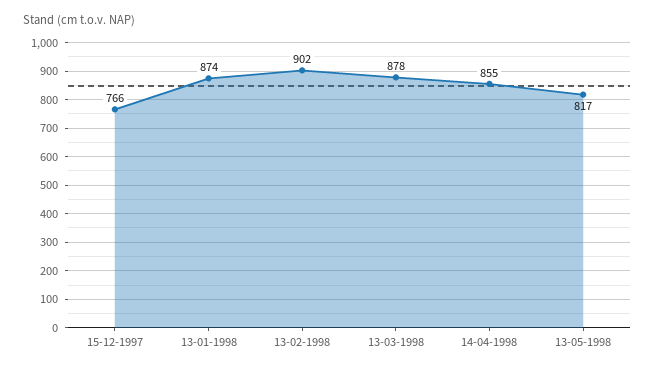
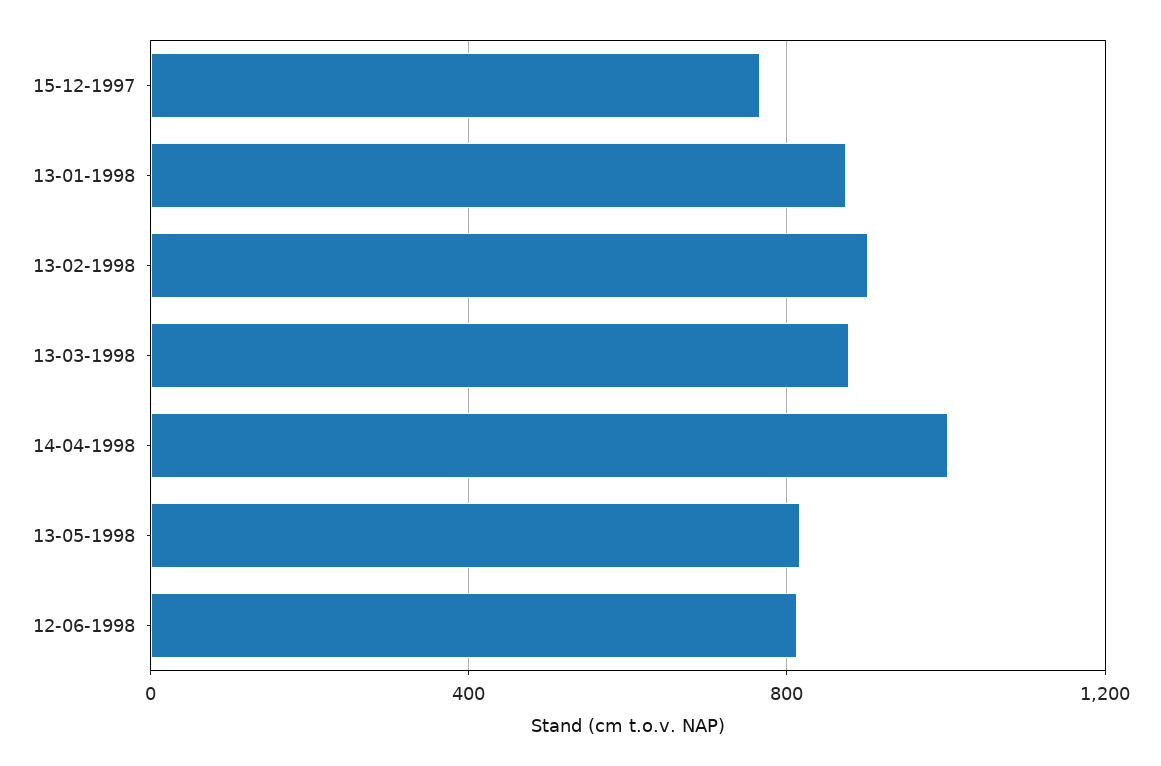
14-04-1998: 855 -> 1000
12-06-1998: none -> 800

